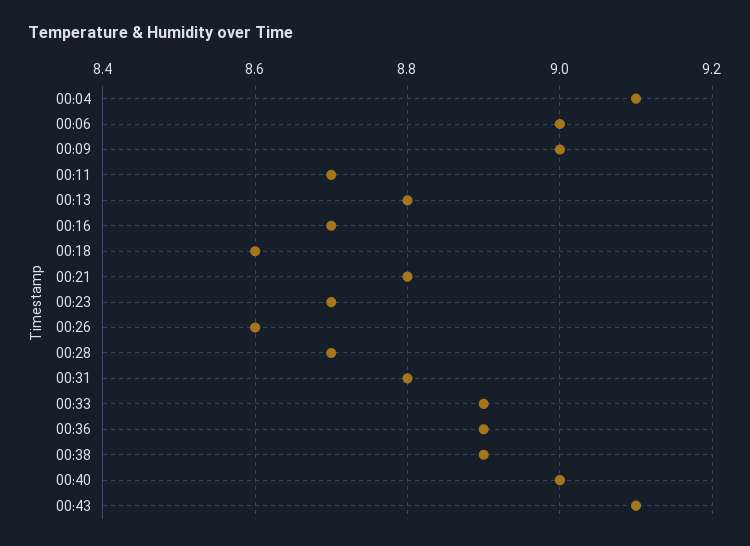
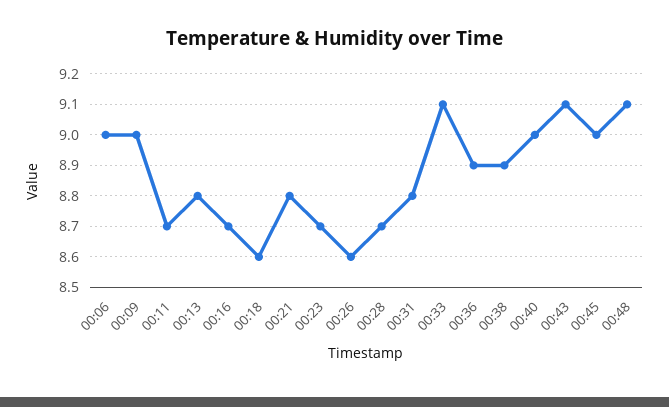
00:04: 9.1 -> none
00:33: 8.9 -> 9.1
00:45: none -> 9
00:48: none -> 9.1

